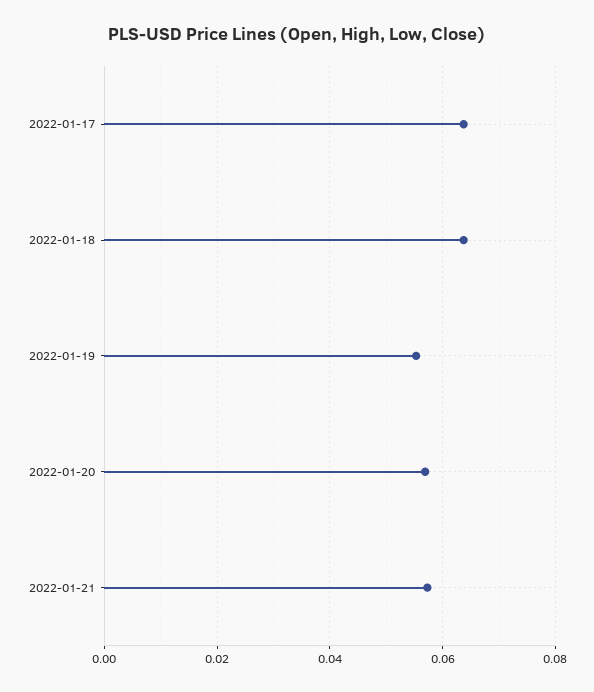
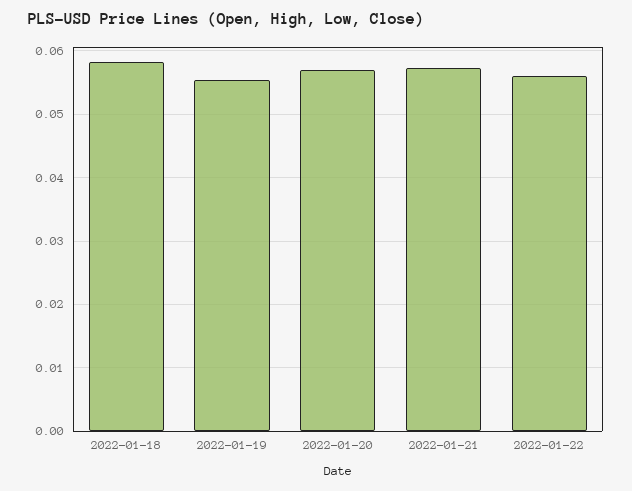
2022-01-17: 0.064 -> none
2022-01-18: 0.064 -> 0.058
2022-01-22: none -> 0.056

